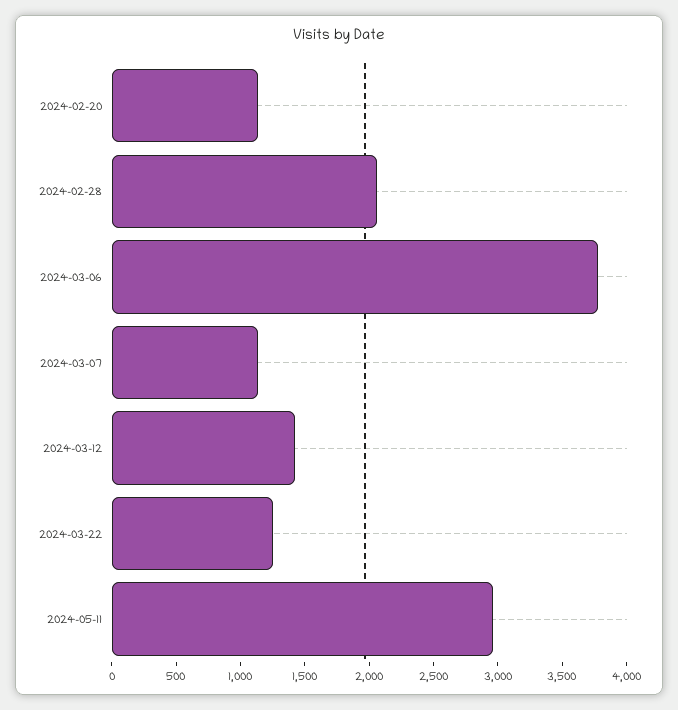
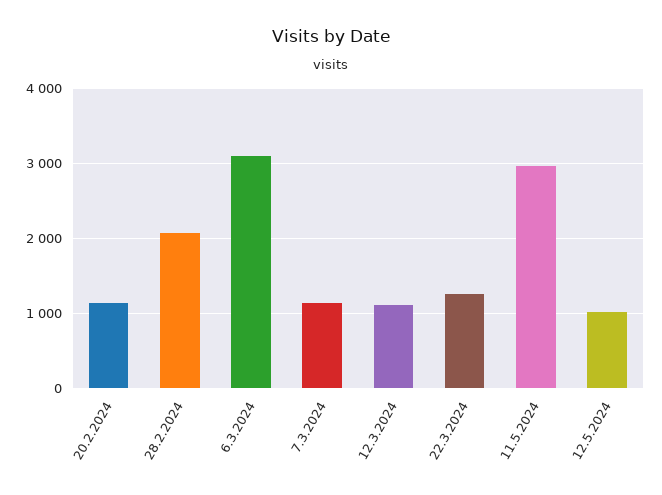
2024-03-06: 3800 -> 3100
2024-03-12: 1400 -> 1100
12.5.2024: none -> 1000

